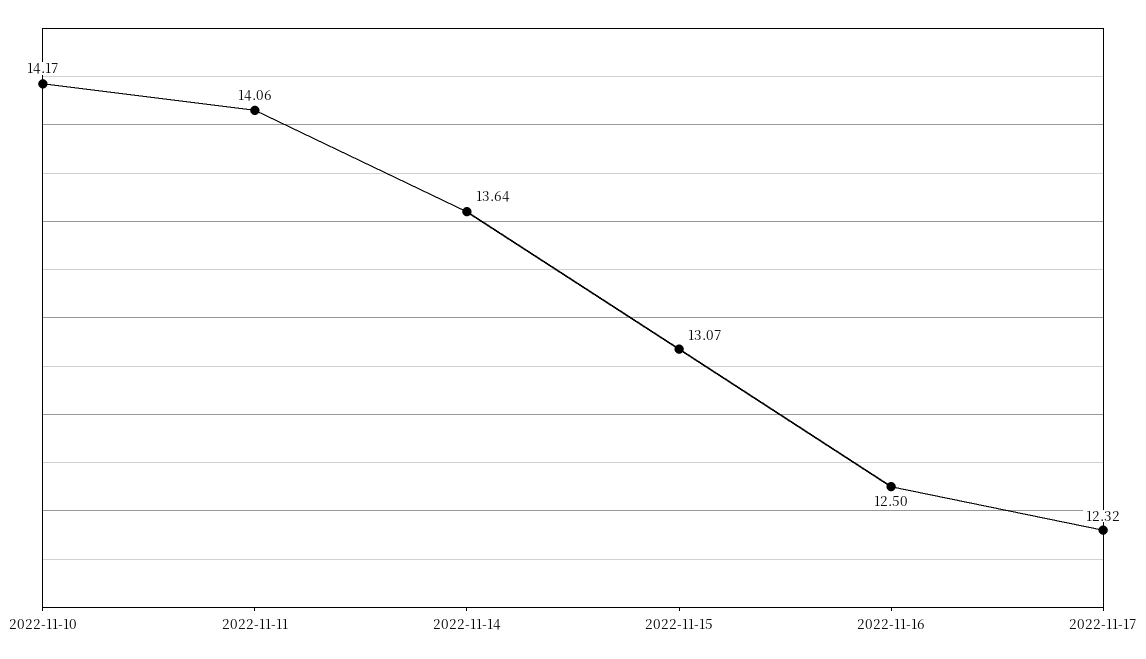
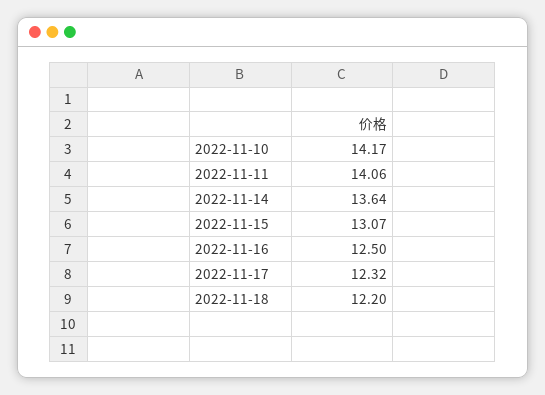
2022-11-18: none -> 12.2

